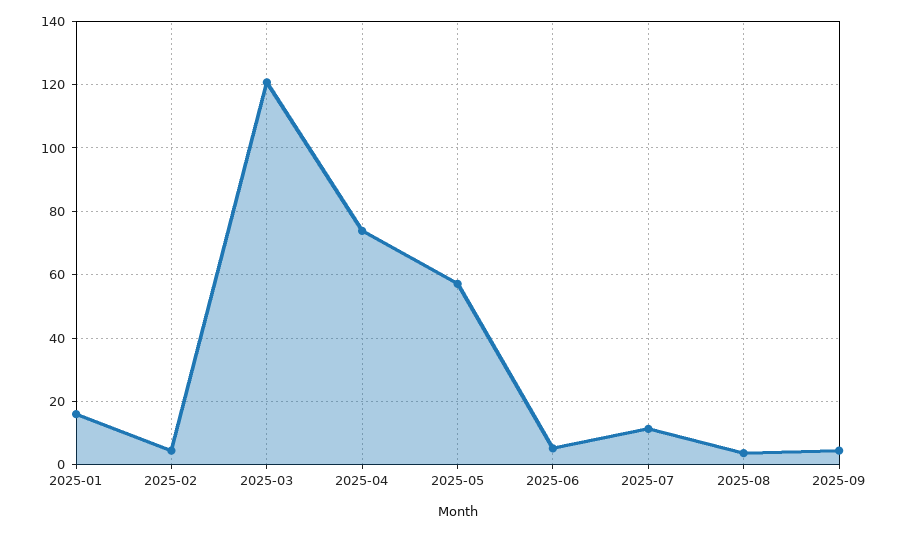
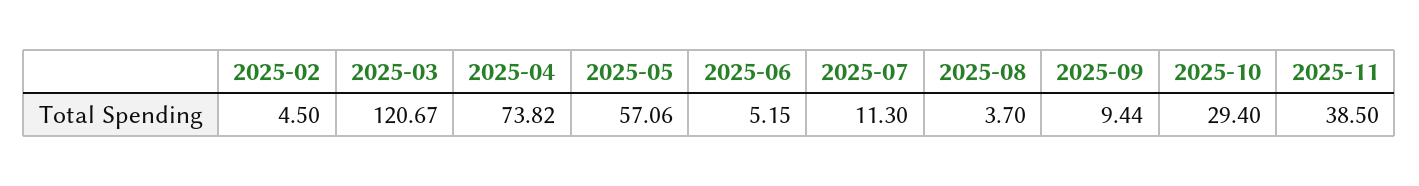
2025-01: 16 -> none
2025-09: 4 -> 9.44
2025-10: none -> 29.4
2025-11: none -> 38.5

